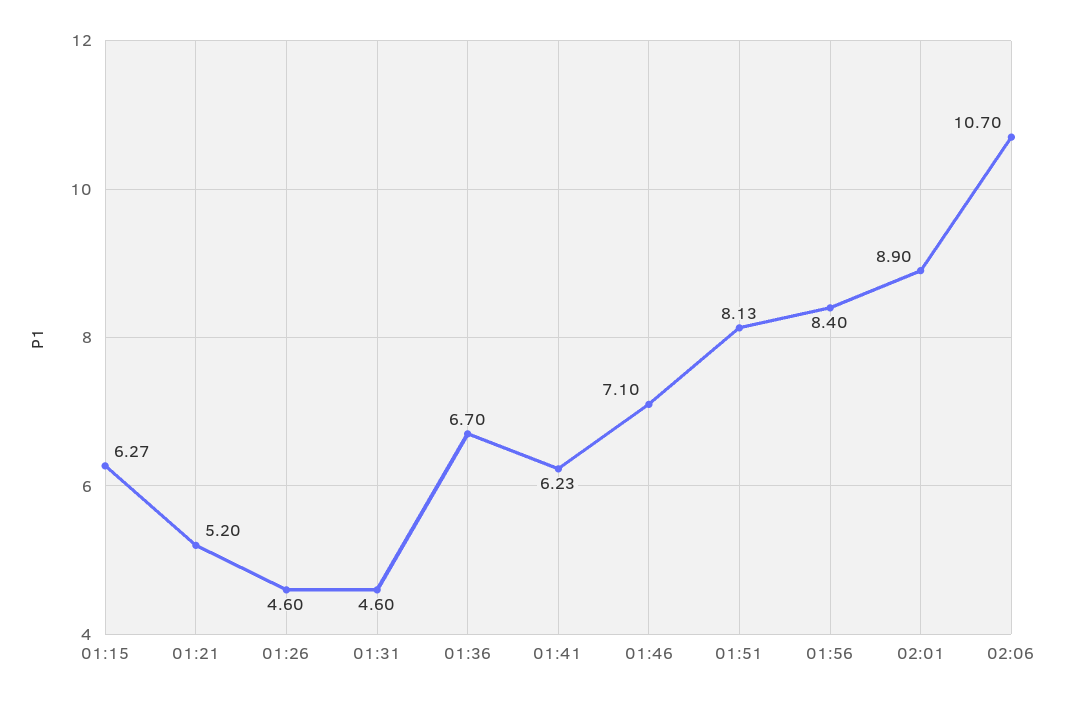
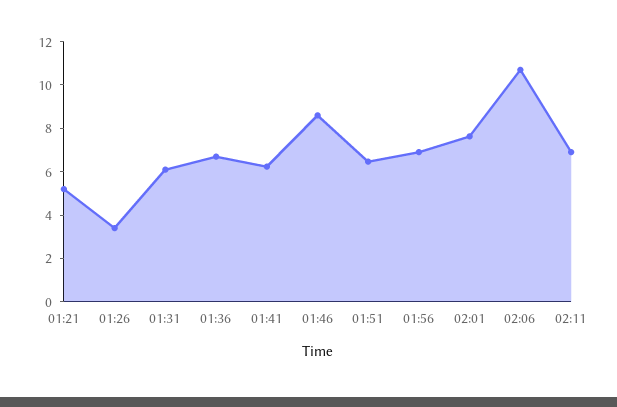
01:15: 6.27 -> none
01:26: 4.6 -> 3.5
01:31: 4.6 -> 6
01:46: 7.1 -> 8.5
01:51: 8.13 -> 6.5
01:56: 8.4 -> 7
02:01: 8.9 -> 7.5
02:11: none -> 7

